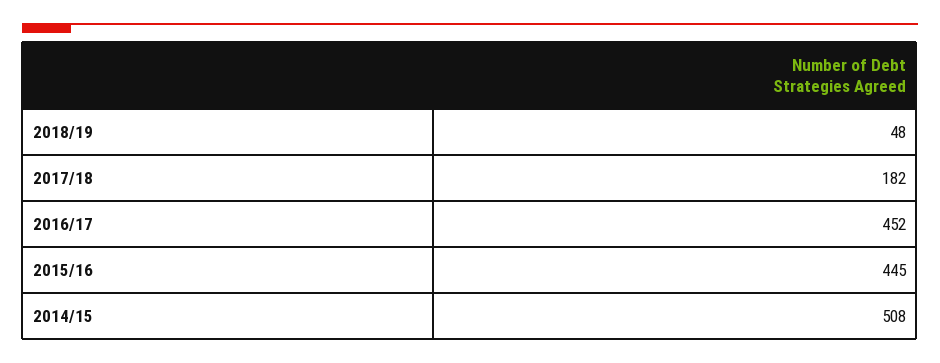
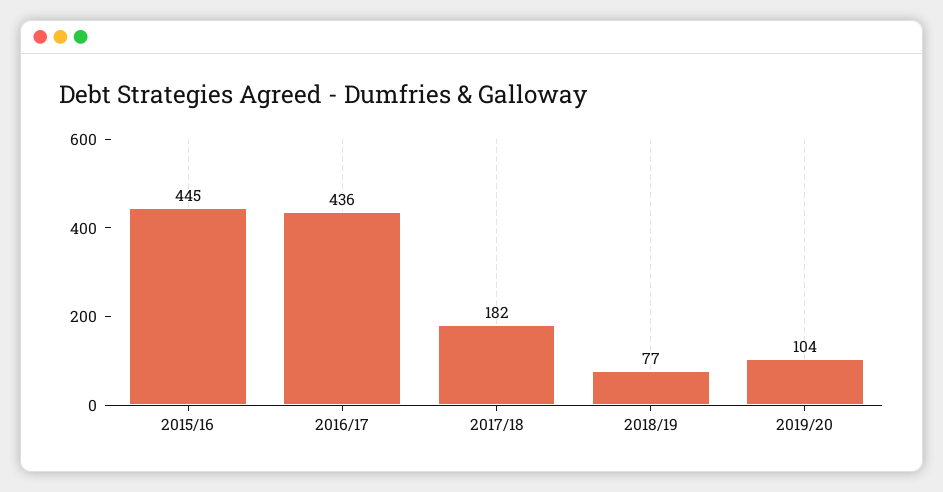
2018/19: 48 -> 77
2016/17: 452 -> 436
2014/15: 508 -> none
2019/20: none -> 104

